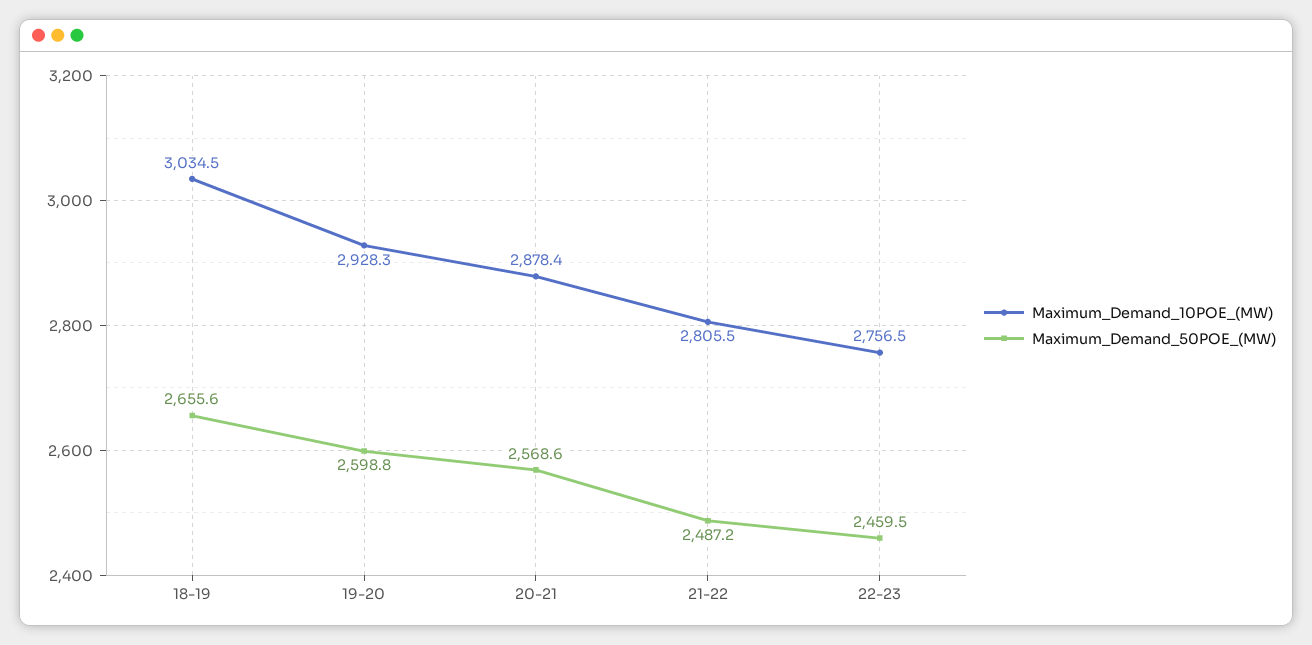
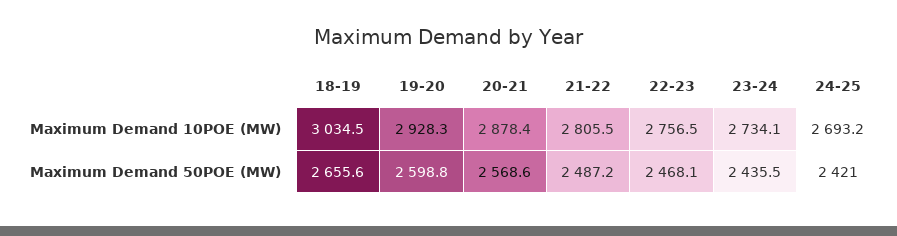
Maximum_Demand_50POE_(MW), 22-23: 2459.5 -> 2468.1
Maximum_Demand_10POE_(MW), 23-24: none -> 2734.1
Maximum_Demand_10POE_(MW), 24-25: none -> 2693.2
Maximum_Demand_50POE_(MW), 23-24: none -> 2435.5
Maximum_Demand_50POE_(MW), 24-25: none -> 2421

